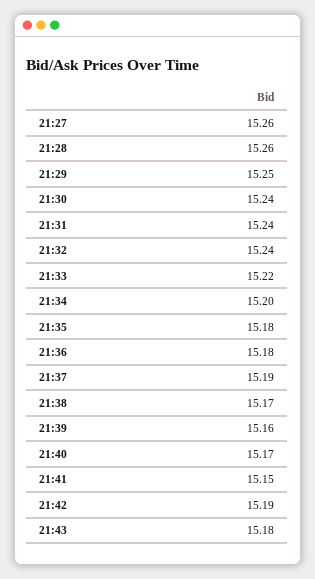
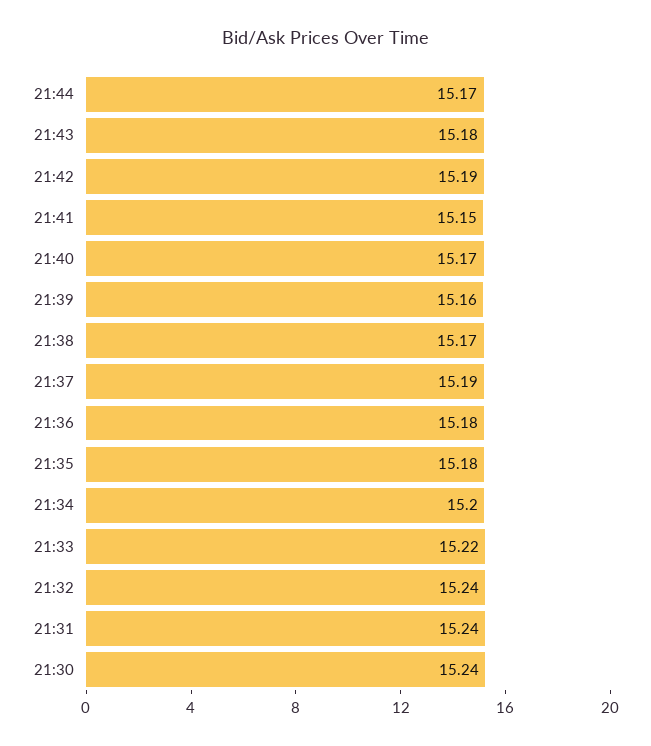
21:27: 15.26 -> none
21:28: 15.26 -> none
21:29: 15.25 -> none
21:44: none -> 15.17

